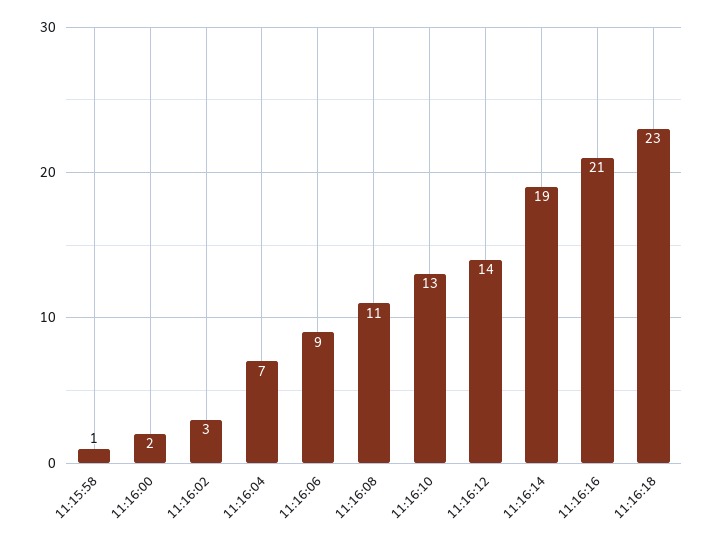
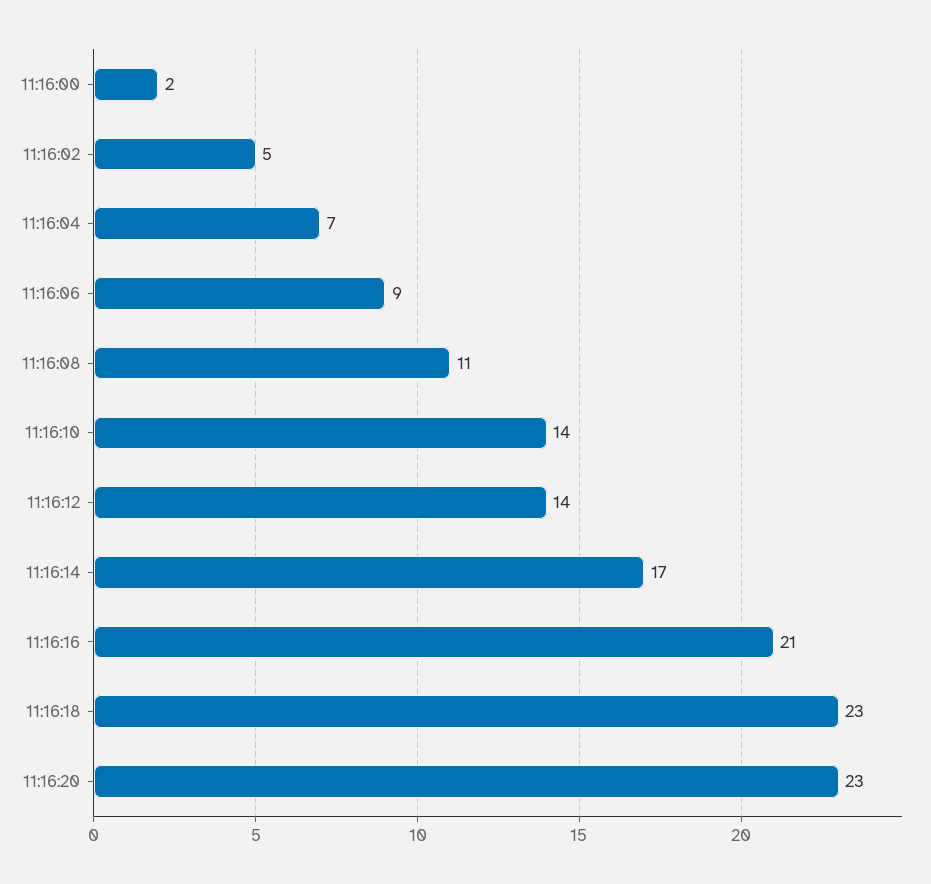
11:15:58: 1 -> none
11:16:02: 3 -> 5
11:16:10: 13 -> 14
11:16:14: 19 -> 17
11:16:20: none -> 23

